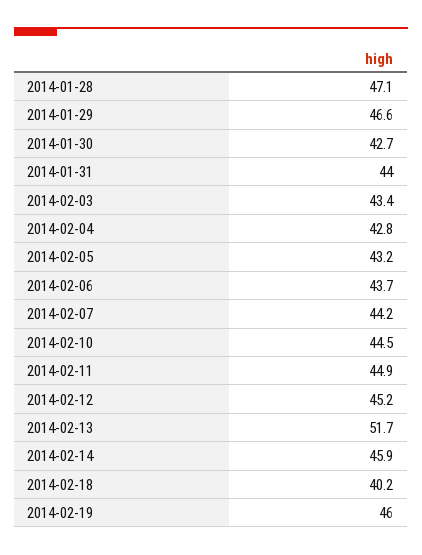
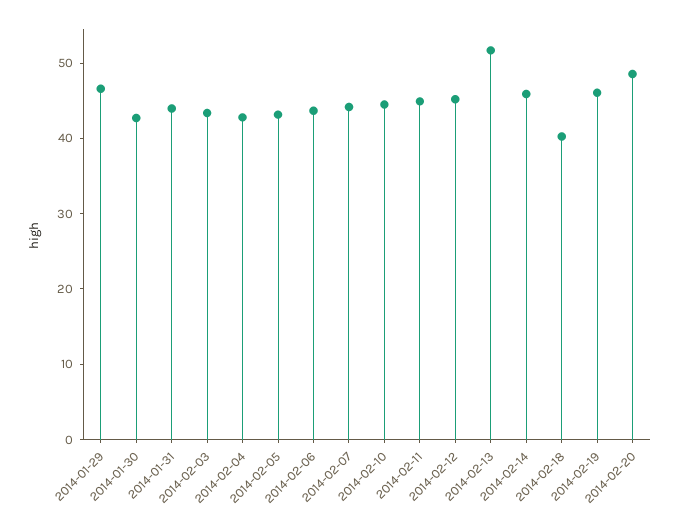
2014-01-28: 47.1 -> none
2014-02-20: none -> 48

